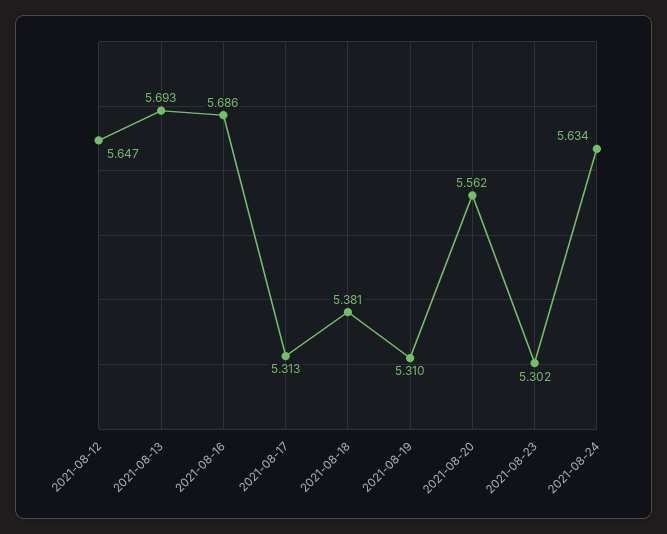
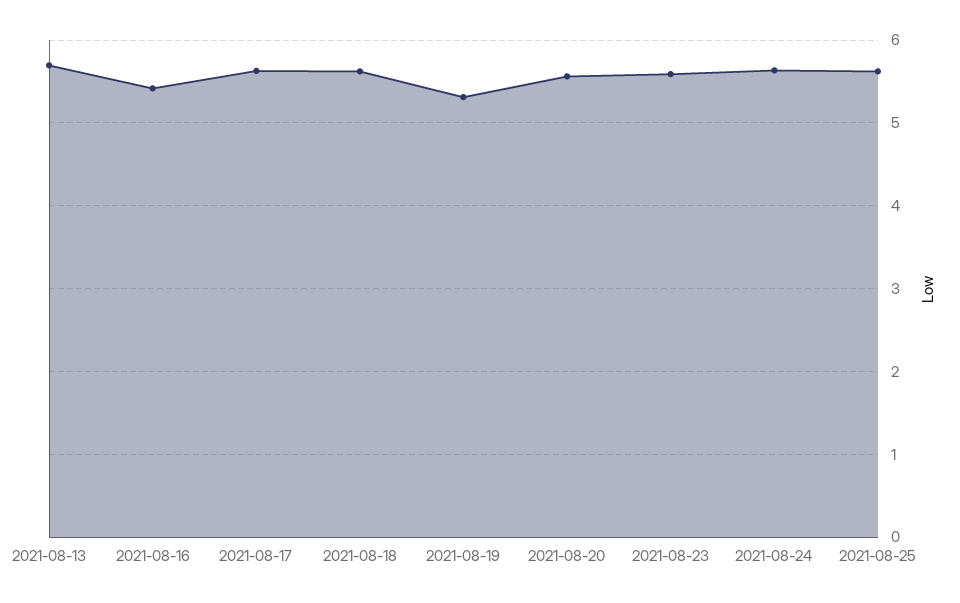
2021-08-12: 5.647 -> none
2021-08-16: 5.686 -> 5.4
2021-08-17: 5.313 -> 5.6
2021-08-18: 5.381 -> 5.6
2021-08-23: 5.302 -> 5.6
2021-08-25: none -> 5.6

